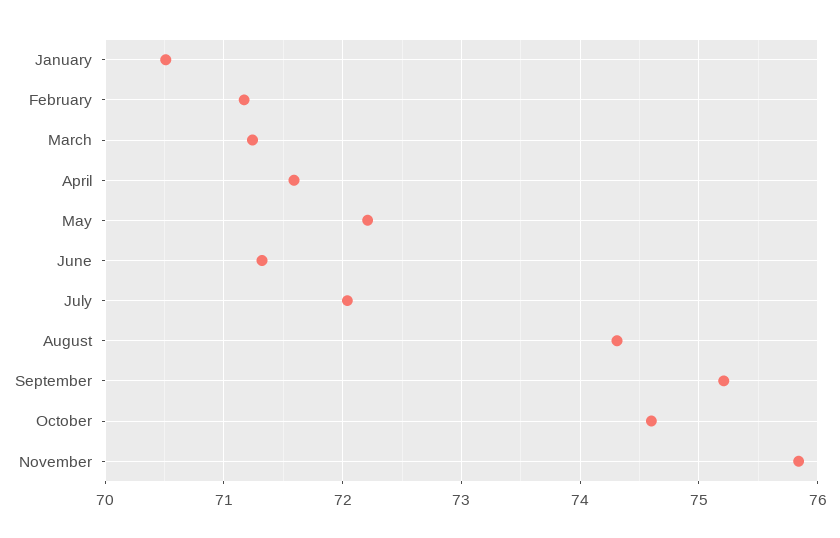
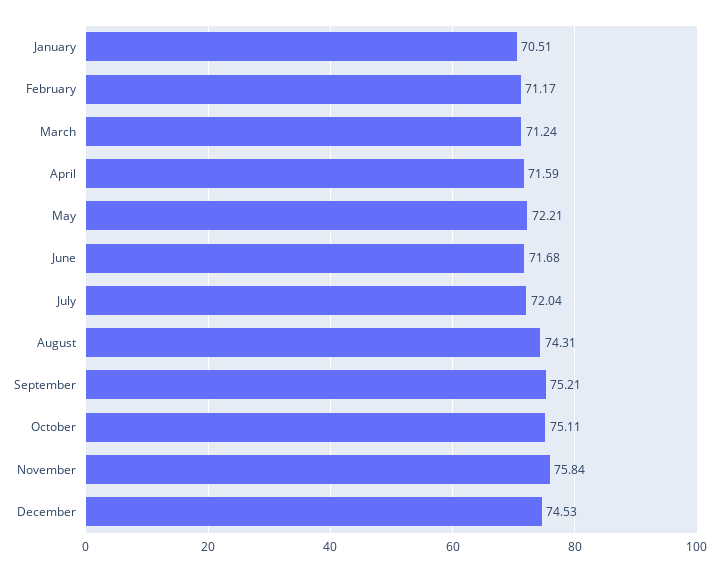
June: 71.3 -> 71.68
October: 74.6 -> 75.11
December: none -> 74.53

